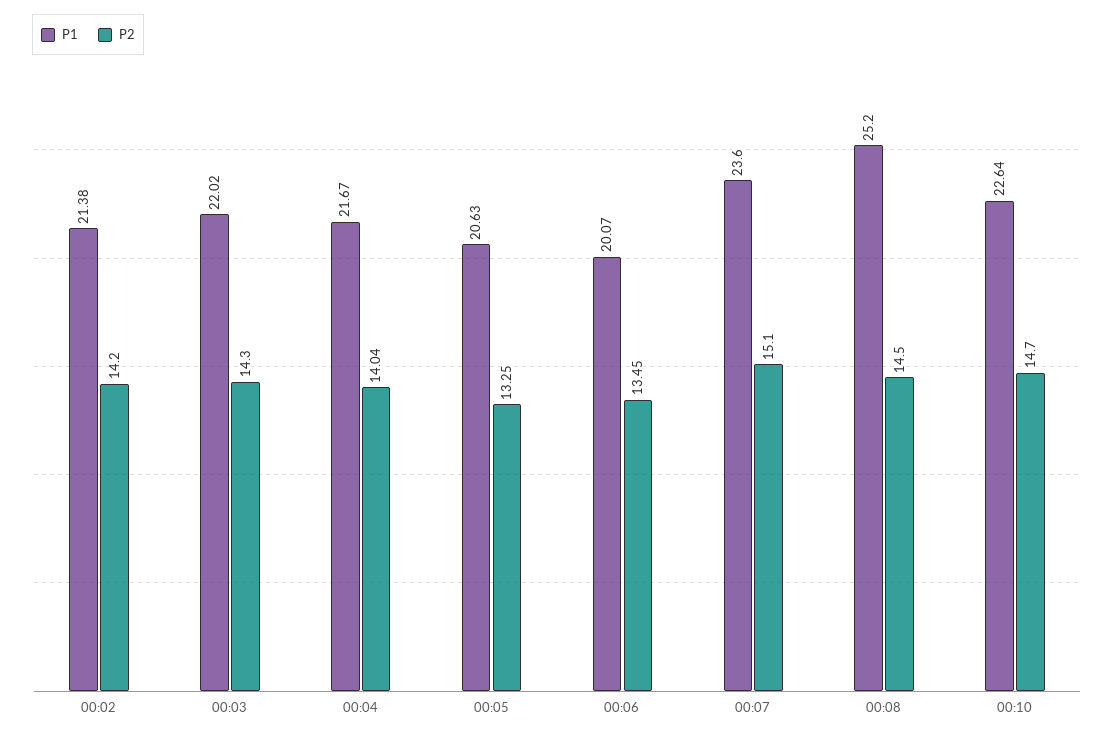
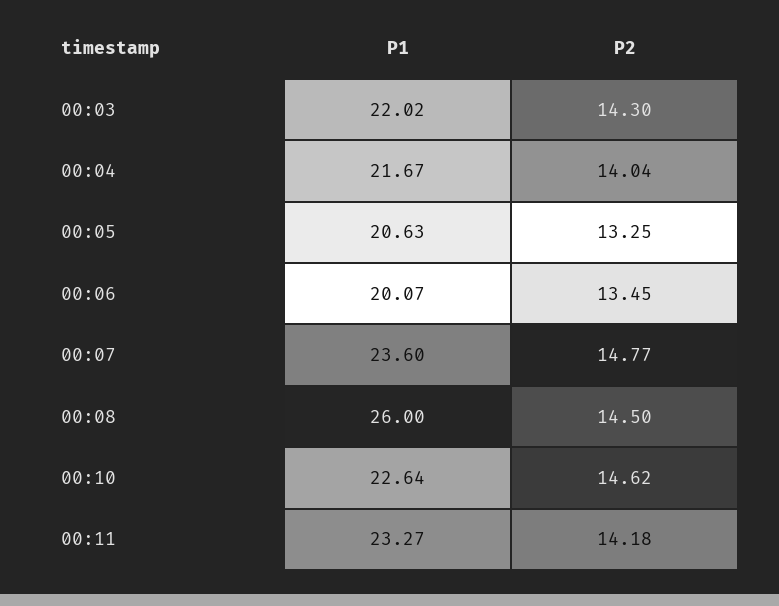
P1, 00:02: 21.38 -> none
P2, 00:02: 14.2 -> none
P2, 00:07: 15.1 -> 14.77
P1, 00:08: 25.2 -> 26
P2, 00:10: 14.7 -> 14.62
P1, 00:11: none -> 23.27
P2, 00:11: none -> 14.18

